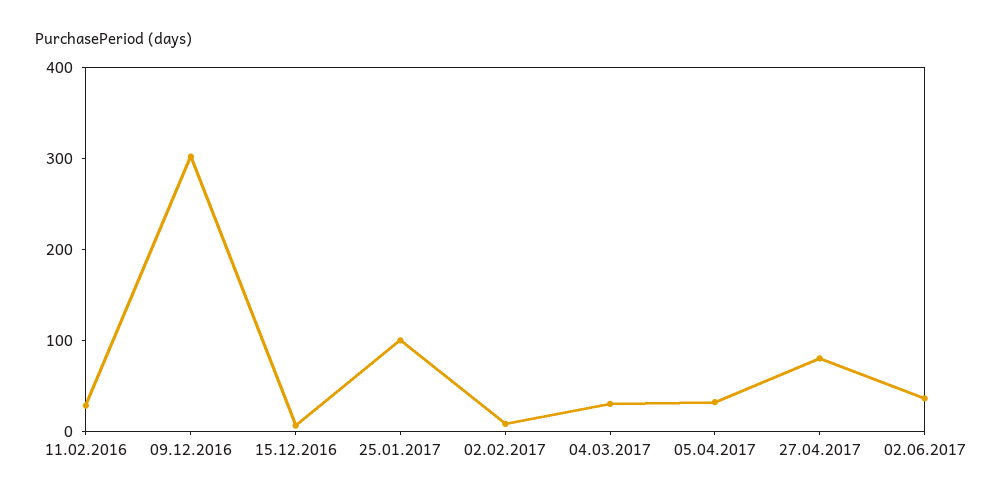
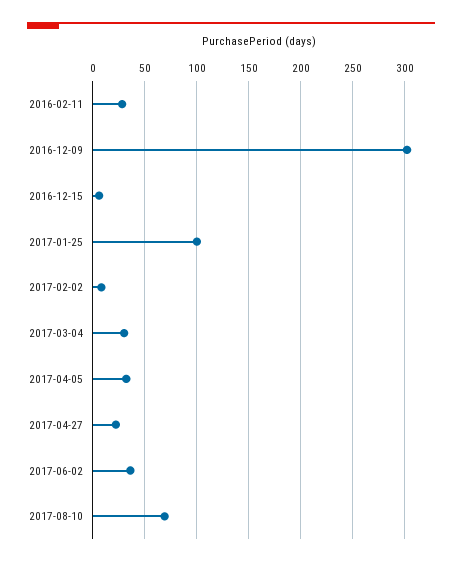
27.04.2017: 80 -> 20
2017-08-10: none -> 70

